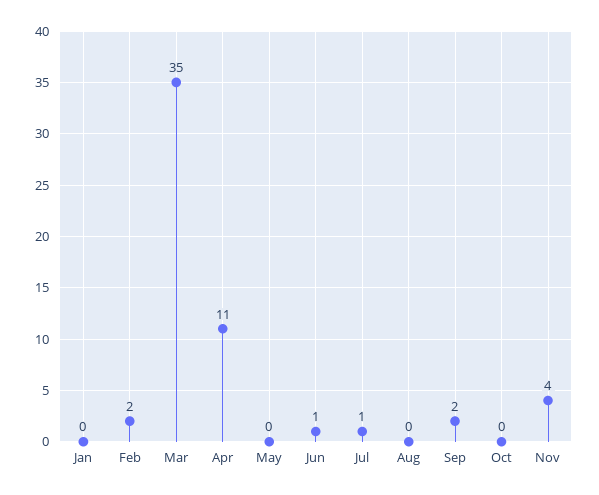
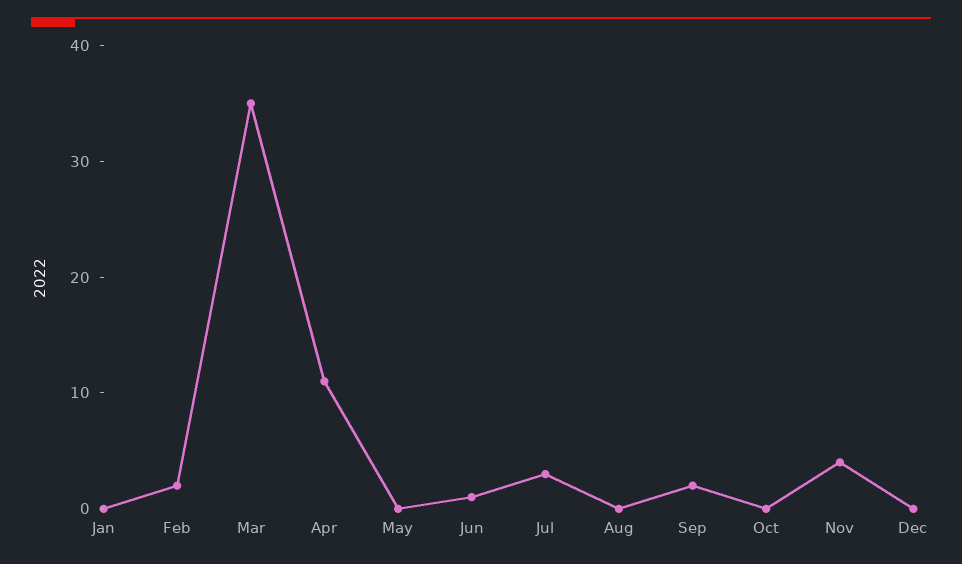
Jul: 1 -> 3
Dec: none -> 0

